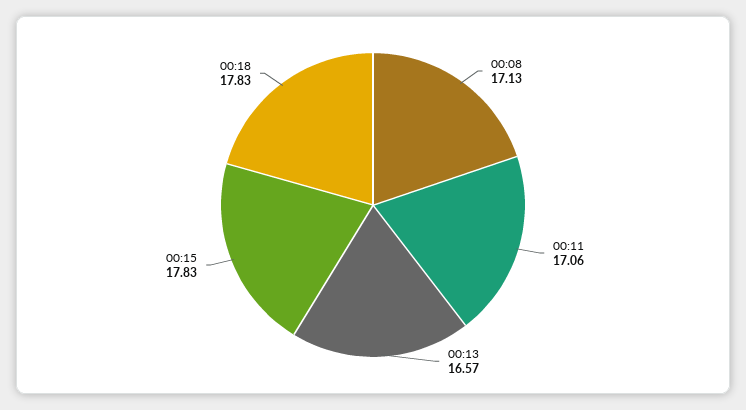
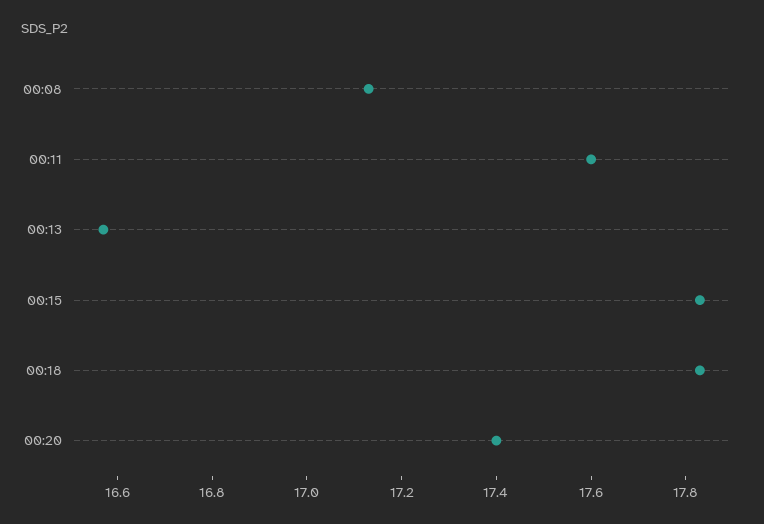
00:11: 17.06 -> 17.6
00:20: none -> 17.4

